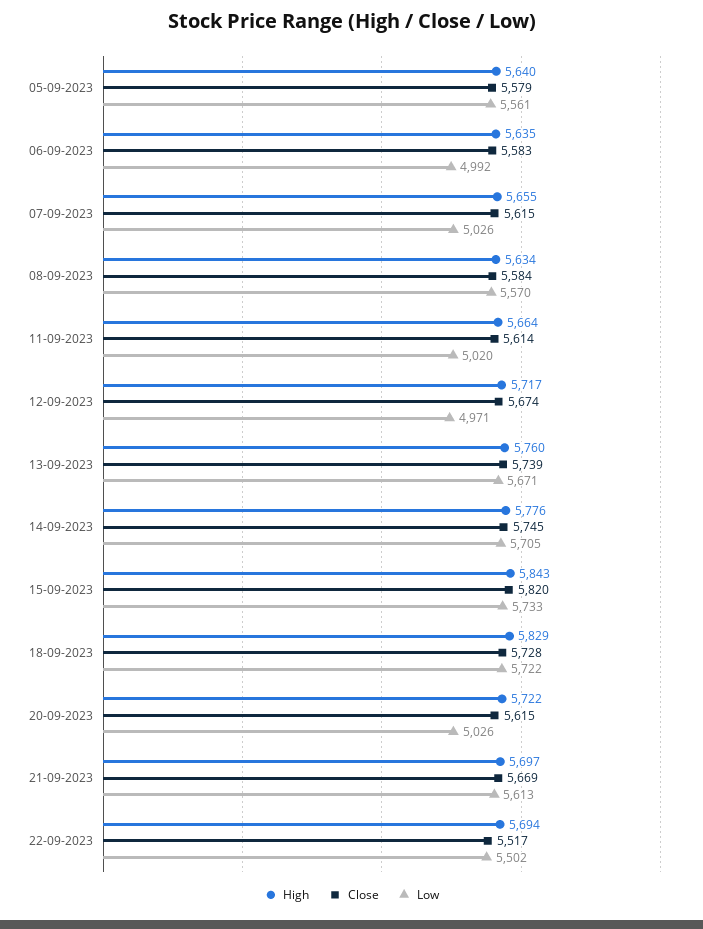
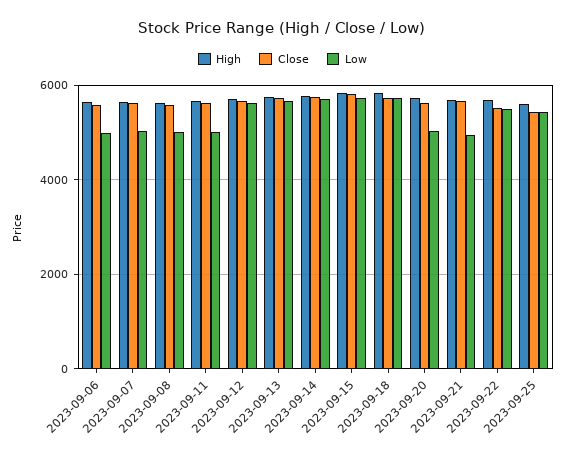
High, 05-09-2023: 5640 -> none
Close, 05-09-2023: 5579 -> none
Low, 05-09-2023: 5561 -> none
Low, 08-09-2023: 5570 -> 5000
Low, 12-09-2023: 4971 -> 5600
Low, 21-09-2023: 5613 -> 5000
High, 2023-09-25: none -> 5600
Close, 2023-09-25: none -> 5400
Low, 2023-09-25: none -> 5400

